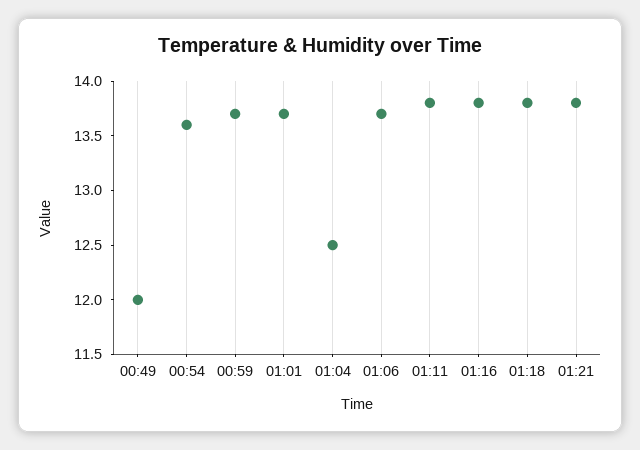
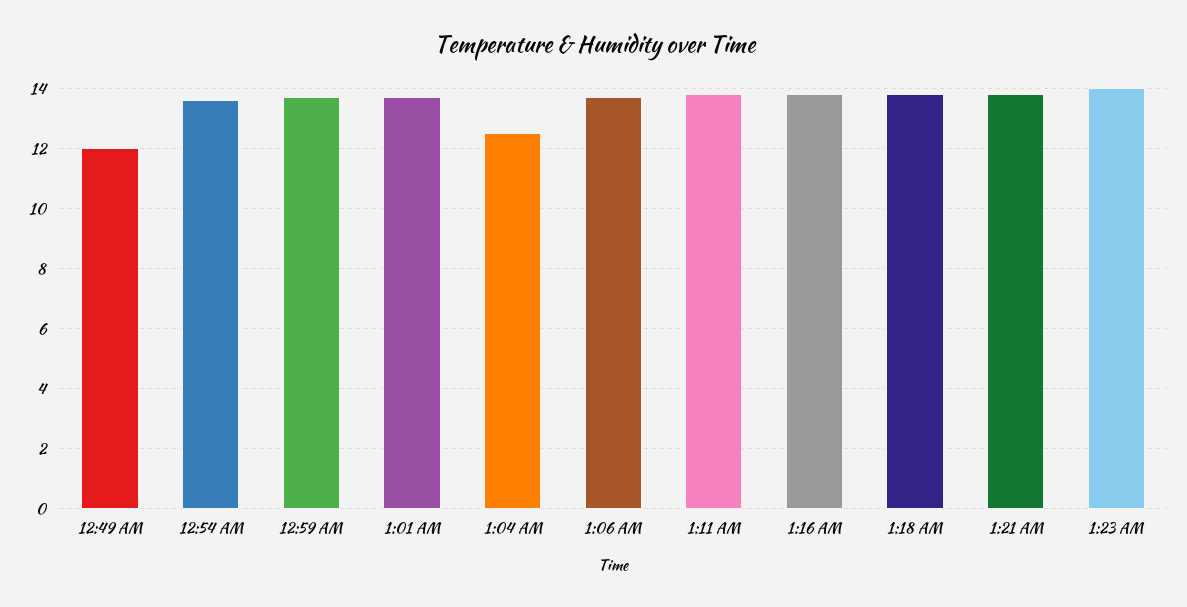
1:23 AM: none -> 14

